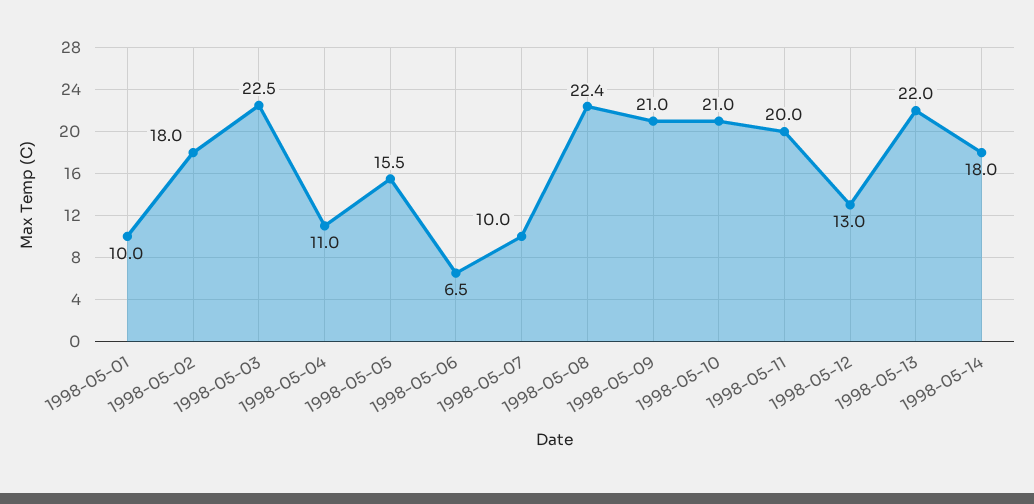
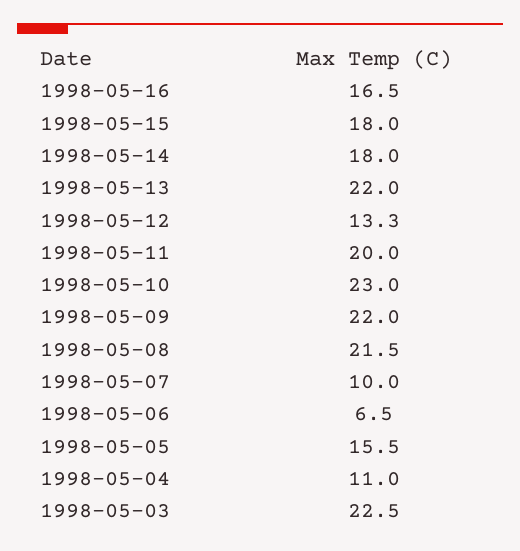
1998-05-01: 10 -> none
1998-05-02: 18 -> none
1998-05-08: 22.4 -> 21.5
1998-05-09: 21 -> 22
1998-05-10: 21 -> 23
1998-05-12: 13 -> 13.3
1998-05-16: none -> 16.5
1998-05-15: none -> 18

